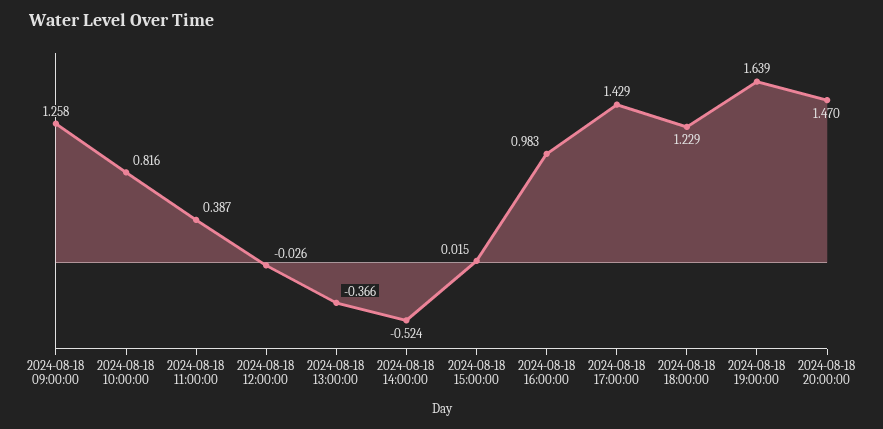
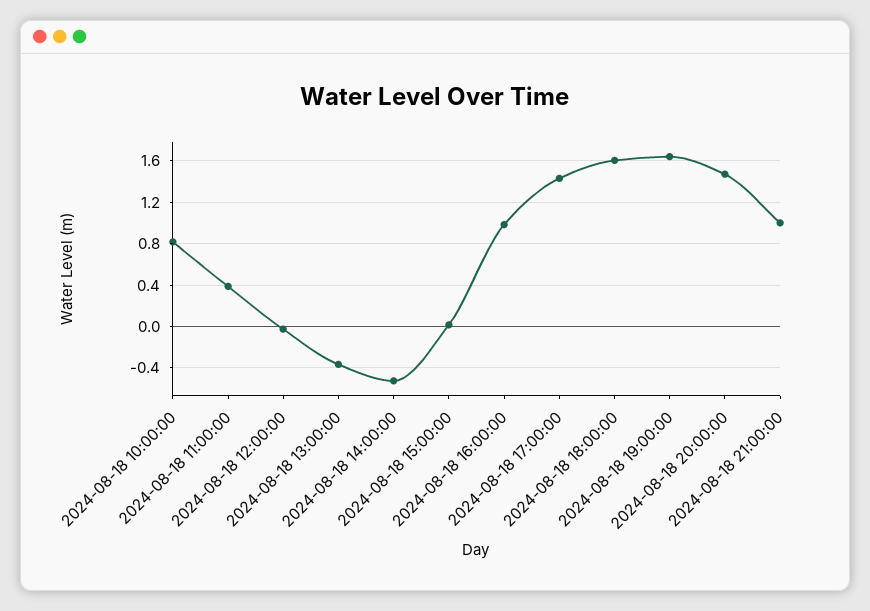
2024-08-18 09:00:00: 1.258 -> none
2024-08-18 18:00:00: 1.229 -> 1.6
2024-08-18 21:00:00: none -> 1

